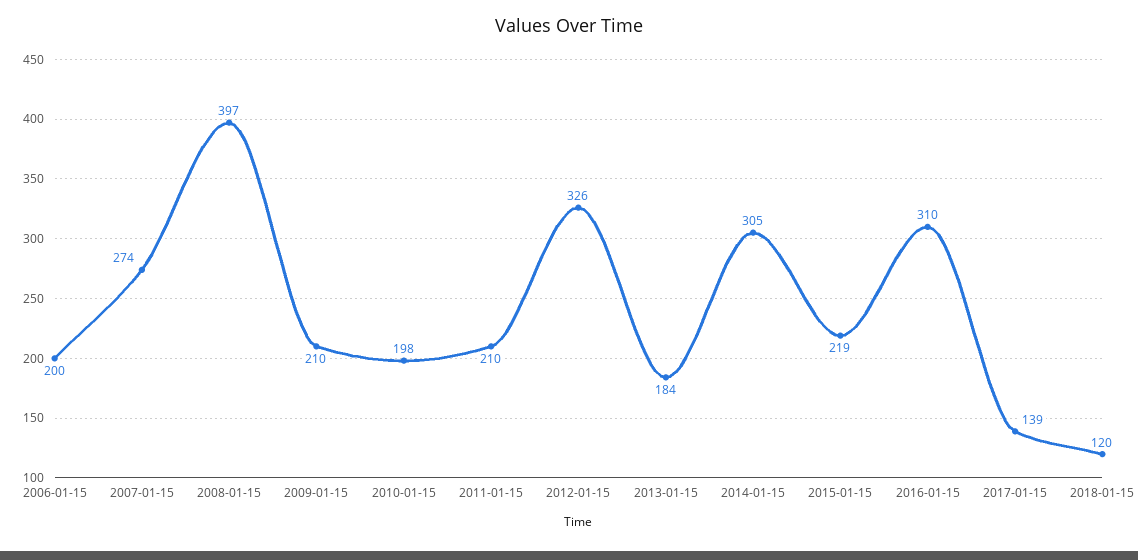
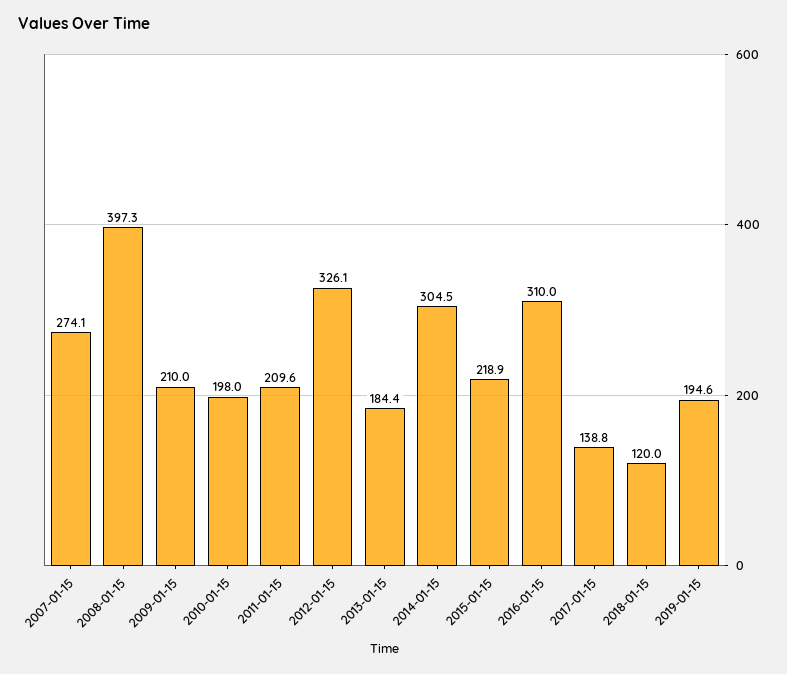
2006-01-15: 200 -> none
2019-01-15: none -> 194.6

